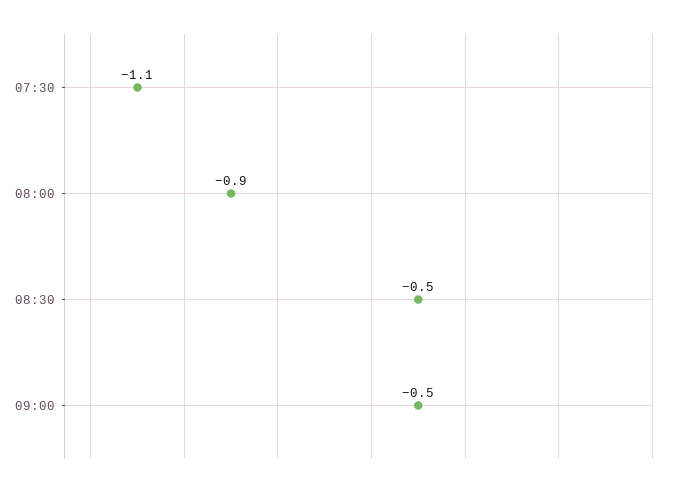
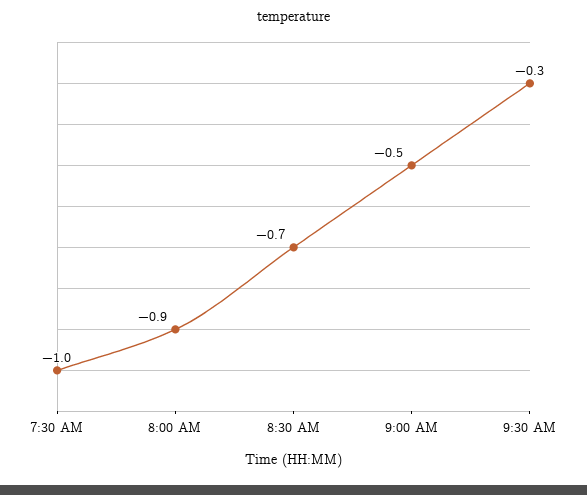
07:30: -1.1 -> -1
08:30: -0.5 -> -0.7
9:30 AM: none -> -0.3

